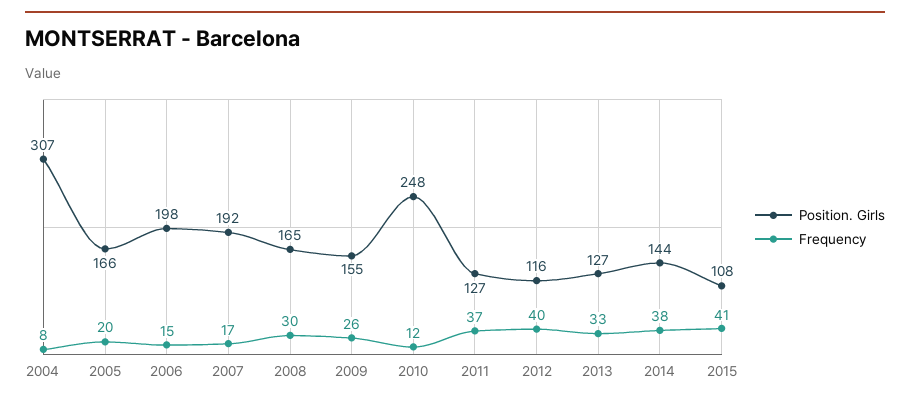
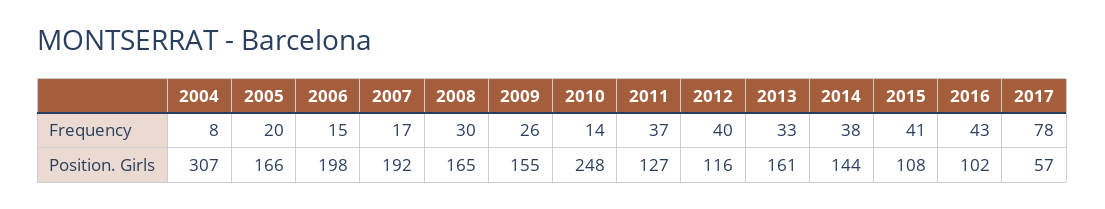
Frequency, 2010: 12 -> 14
Position. Girls, 2013: 127 -> 161
Frequency, 2016: none -> 43
Frequency, 2017: none -> 78
Position. Girls, 2016: none -> 102
Position. Girls, 2017: none -> 57

